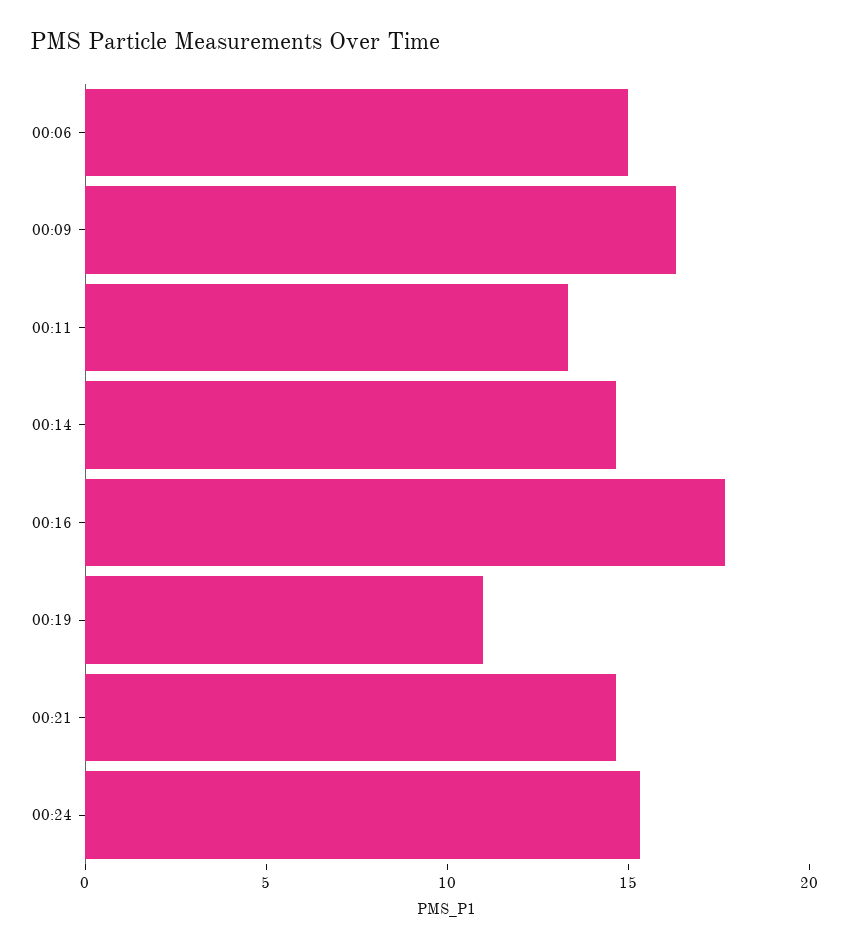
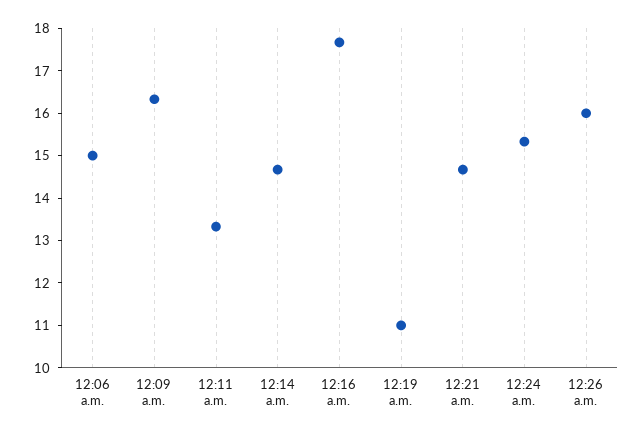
12:26 a.m.: none -> 16

